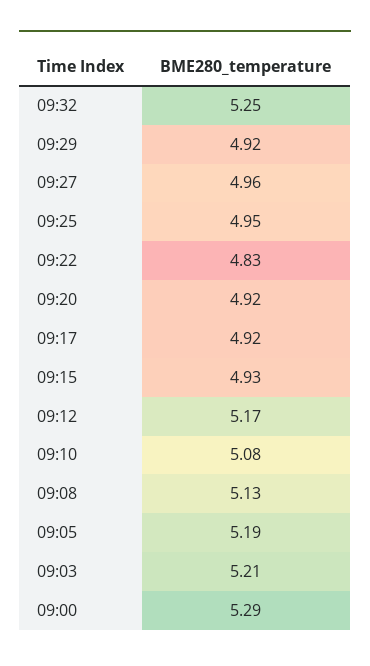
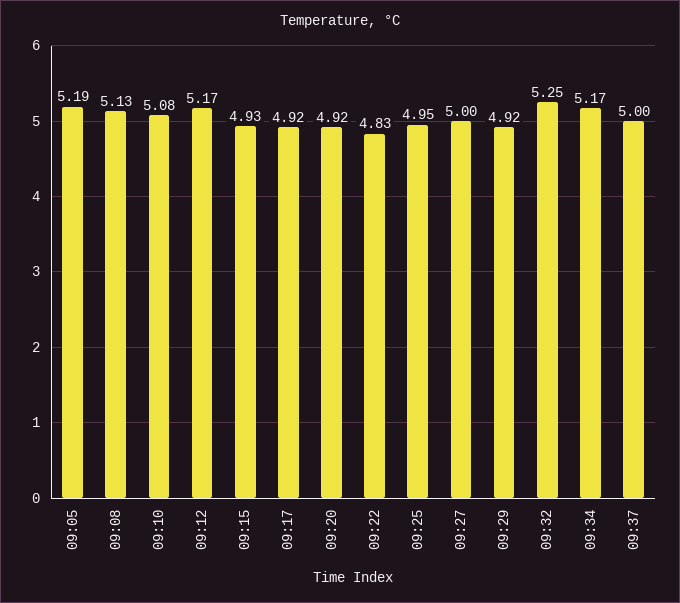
09:27: 4.96 -> 5
09:03: 5.21 -> none
09:00: 5.29 -> none
09:34: none -> 5.17
09:37: none -> 5

